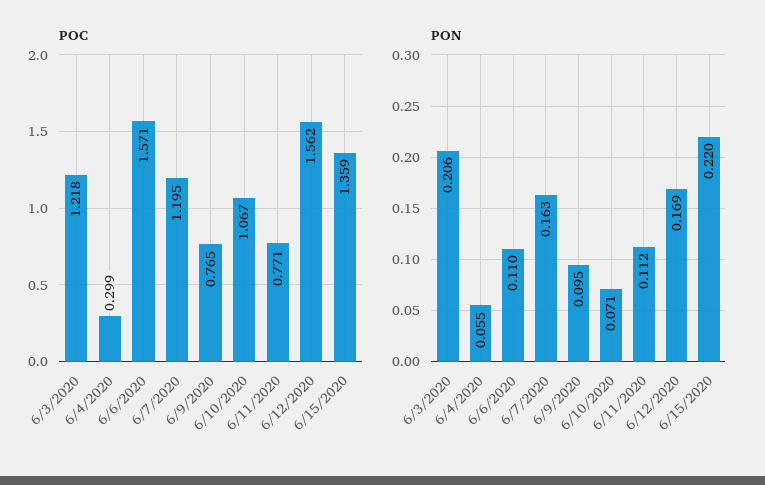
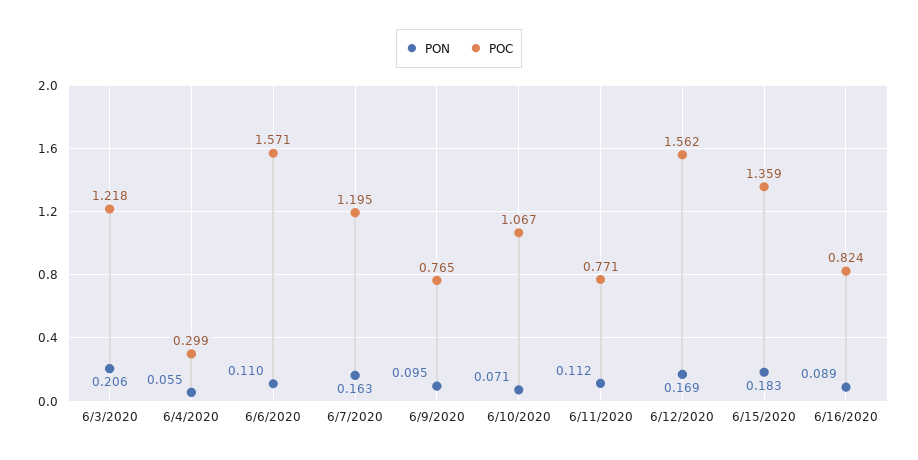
PON, 6/15/2020: 0.22 -> 0.183
PON, 6/16/2020: none -> 0.089
POC, 6/16/2020: none -> 0.824

